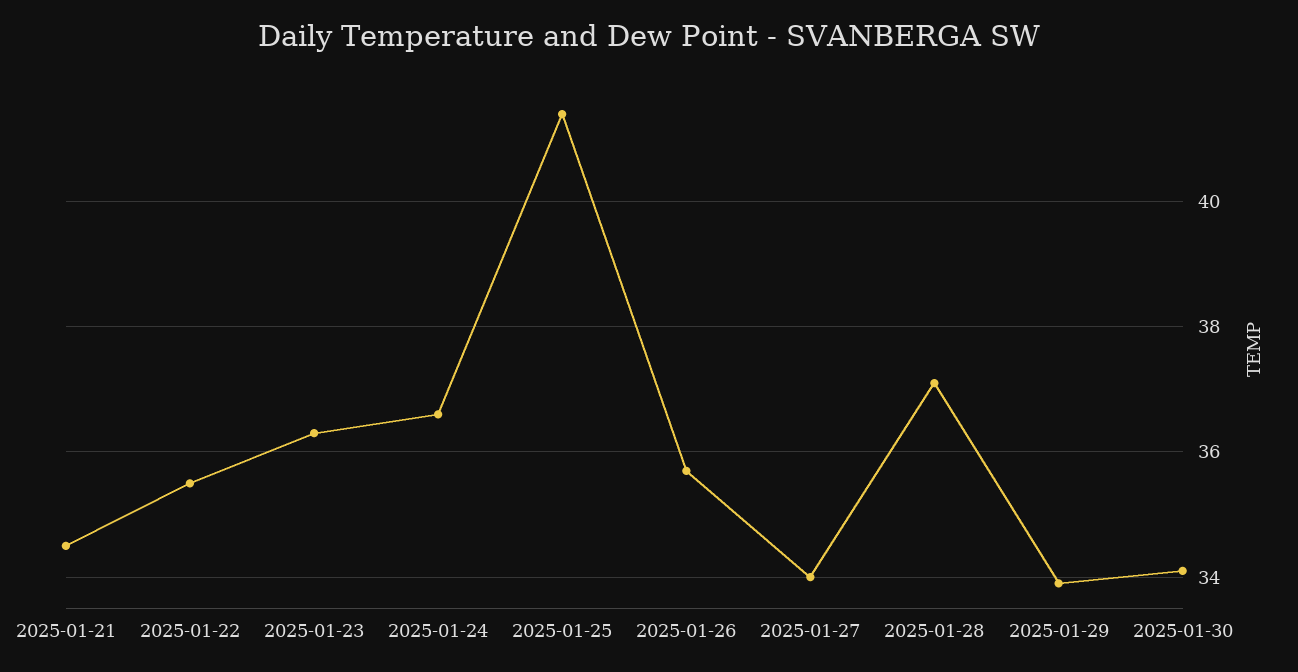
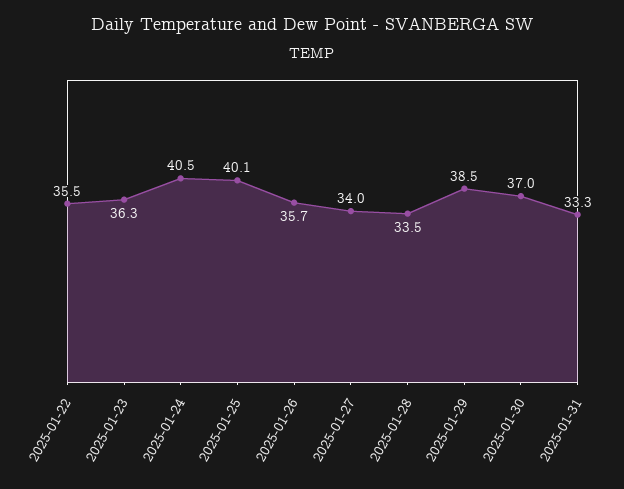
2025-01-21: 34.5 -> none
2025-01-24: 36.5 -> 40.5
2025-01-25: 41.5 -> 40.1
2025-01-28: 37 -> 33.5
2025-01-29: 34 -> 38.5
2025-01-30: 34 -> 37
2025-01-31: none -> 33.3

